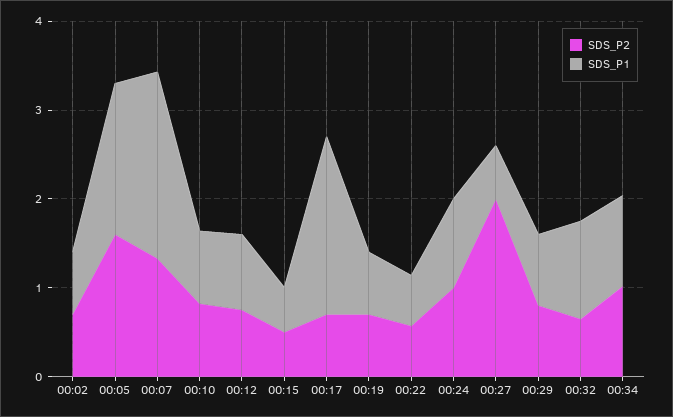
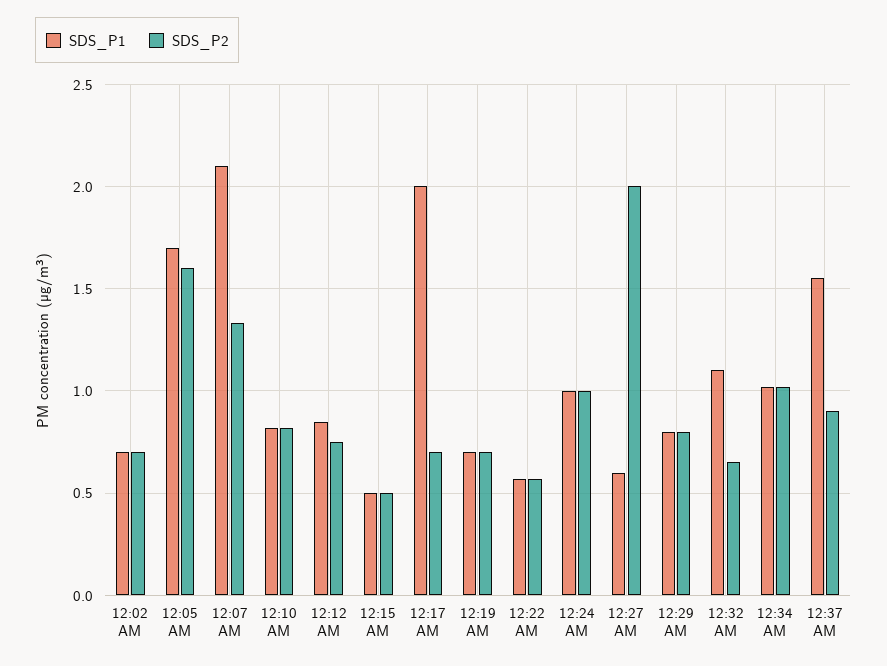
SDS_P1, 12:37 AM: none -> 1.55
SDS_P2, 12:37 AM: none -> 0.9

